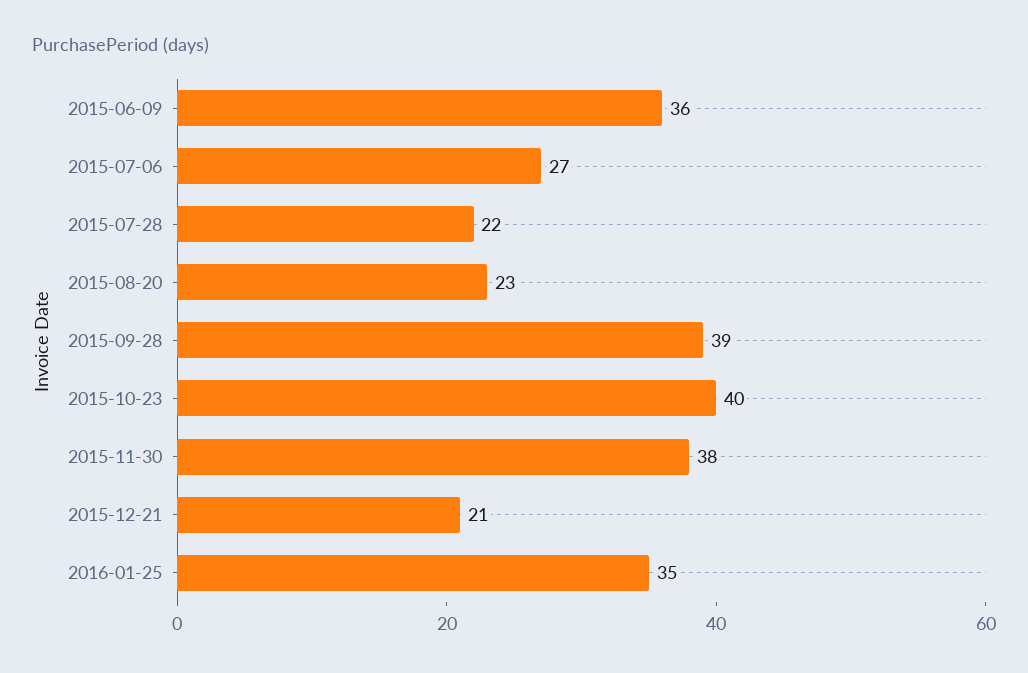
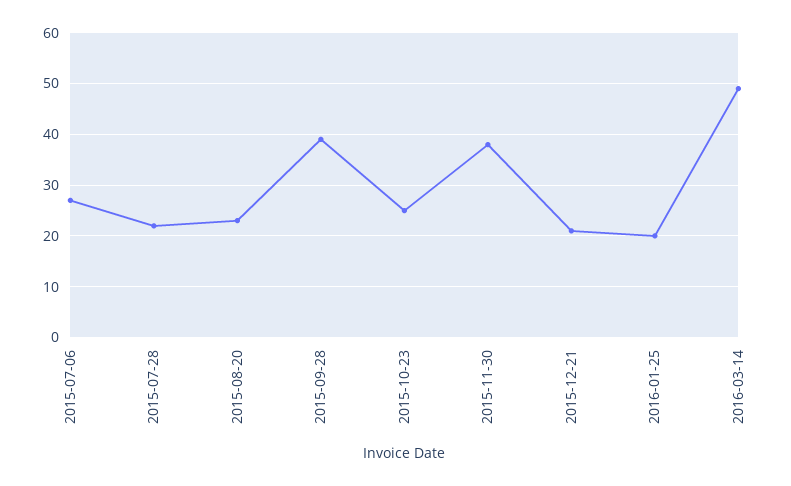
2015-06-09: 36 -> none
2015-10-23: 40 -> 25
2016-01-25: 35 -> 20
2016-03-14: none -> 50

